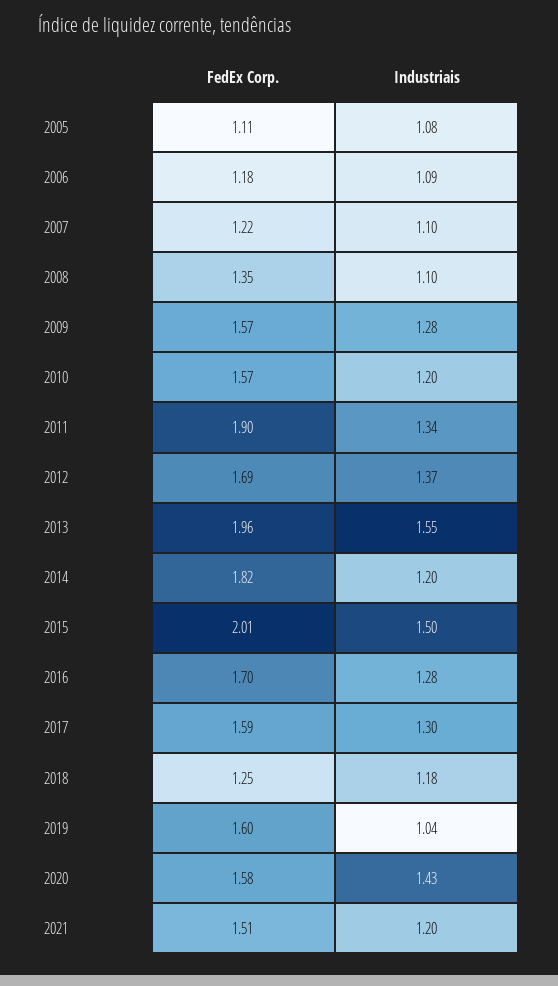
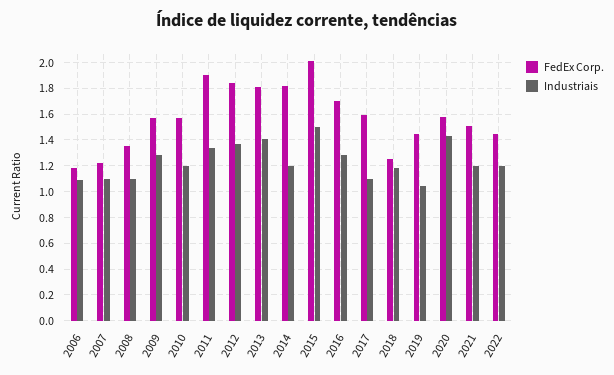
FedEx Corp., 2005: 1.11 -> none
Industriais, 2005: 1.08 -> none
FedEx Corp., 2012: 1.69 -> 1.85
FedEx Corp., 2013: 1.96 -> 1.8
Industriais, 2013: 1.55 -> 1.4
Industriais, 2017: 1.3 -> 1.1
FedEx Corp., 2019: 1.6 -> 1.45
FedEx Corp., 2022: none -> 1.45
Industriais, 2022: none -> 1.2

